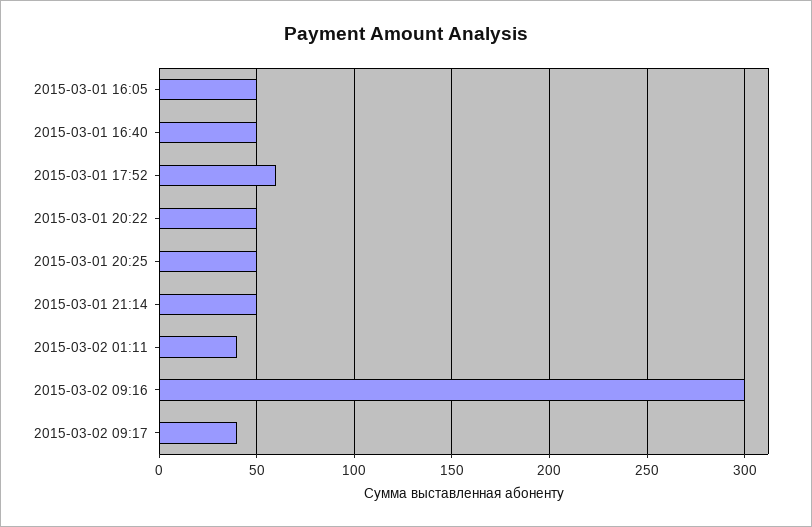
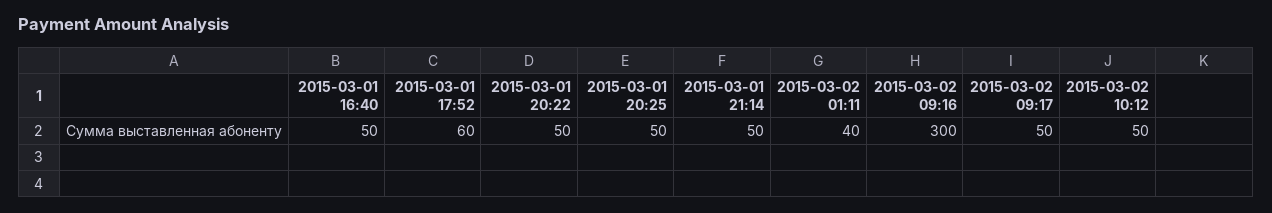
2015-03-01 16:05: 50 -> none
2015-03-02 09:17: 40 -> 50
2015-03-02 10:12: none -> 50

